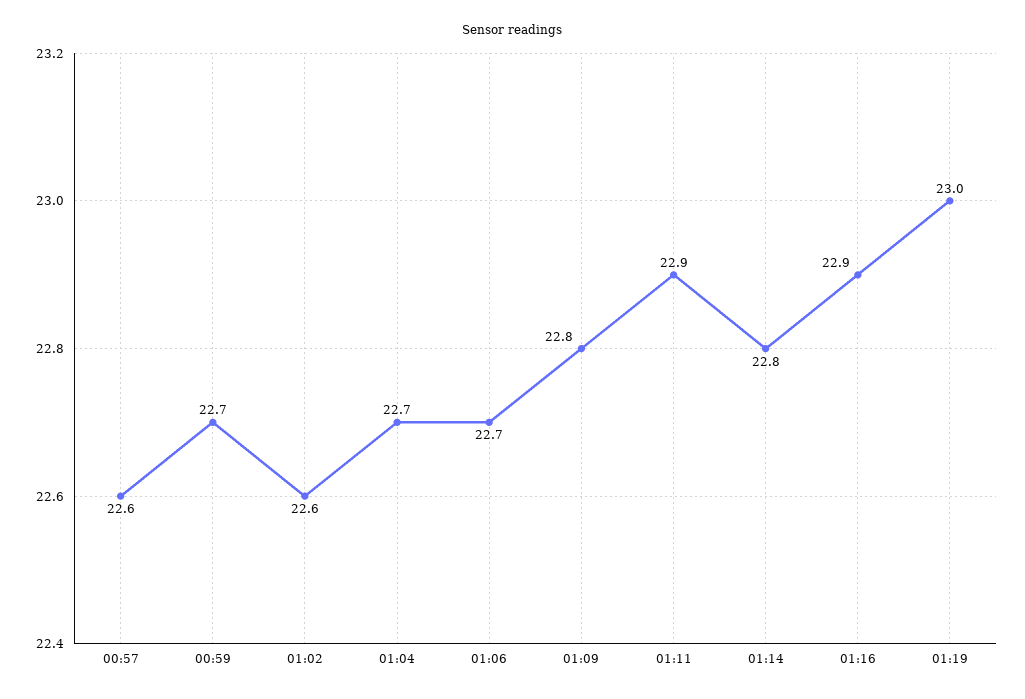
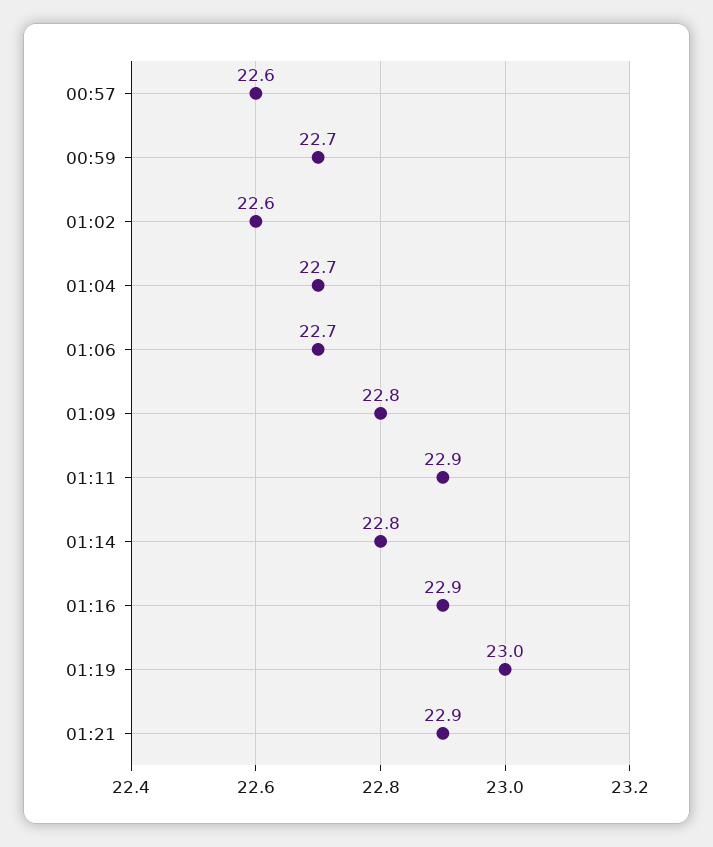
01:21: none -> 22.9

